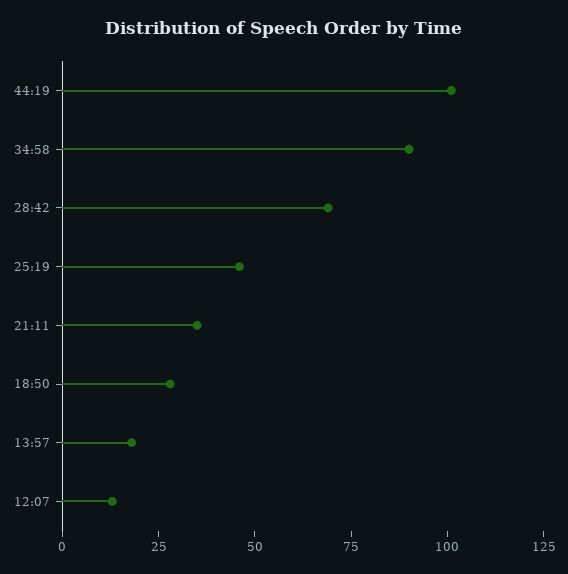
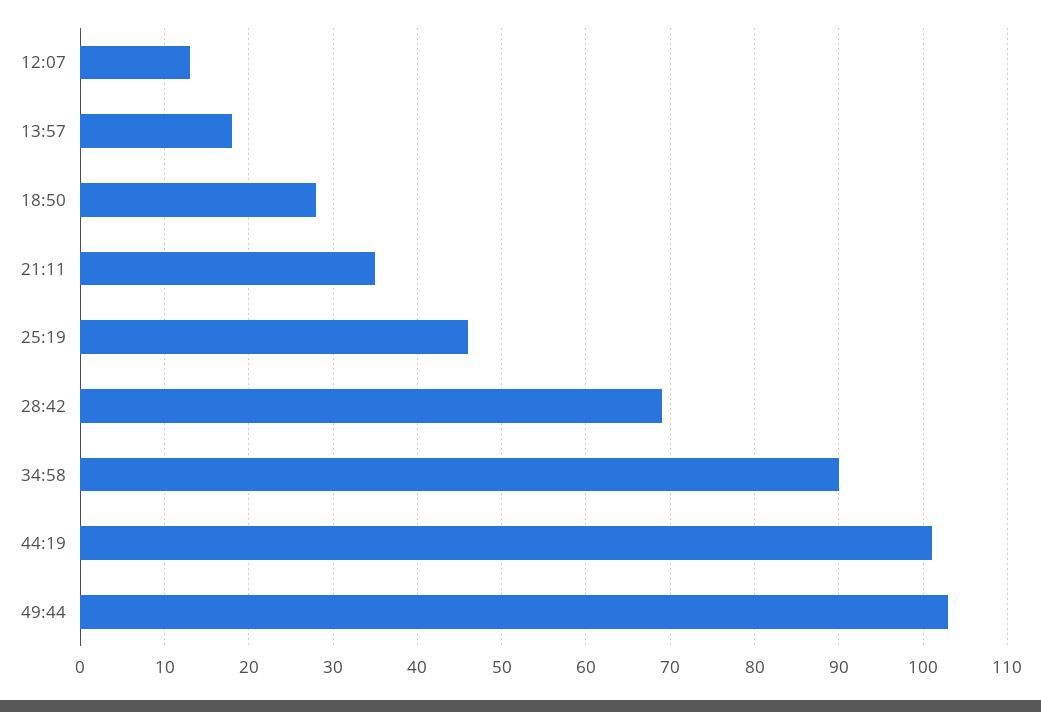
49:44: none -> 103

